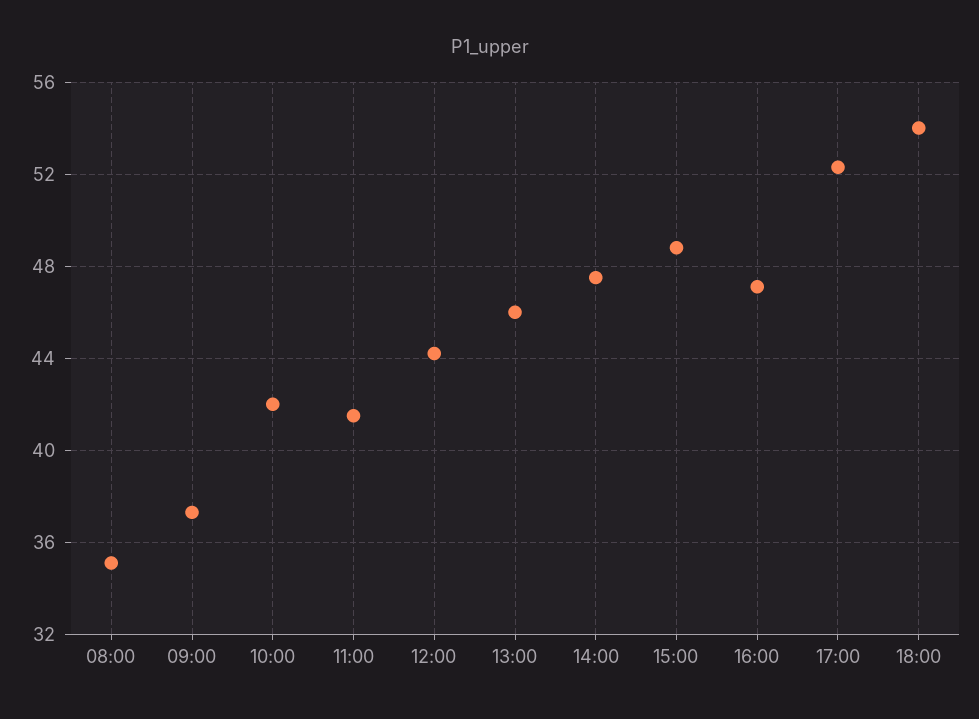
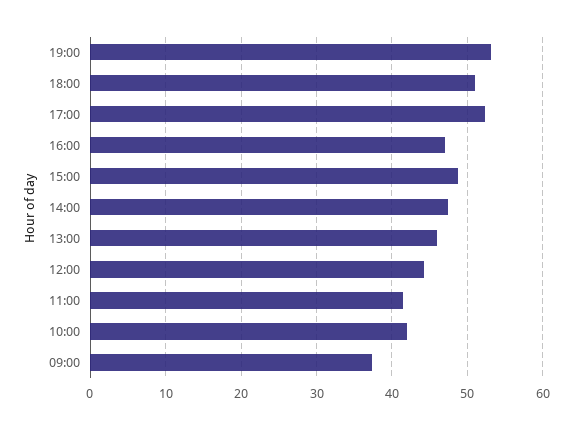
08:00: 35 -> none
18:00: 54 -> 51
19:00: none -> 53

